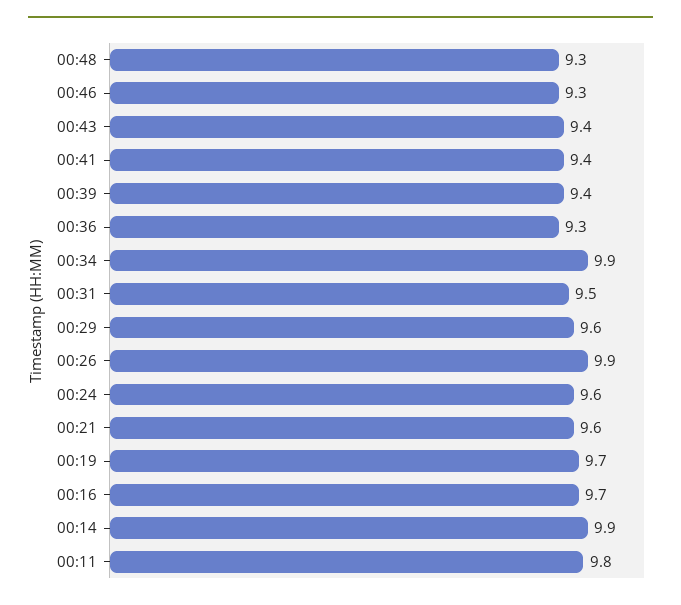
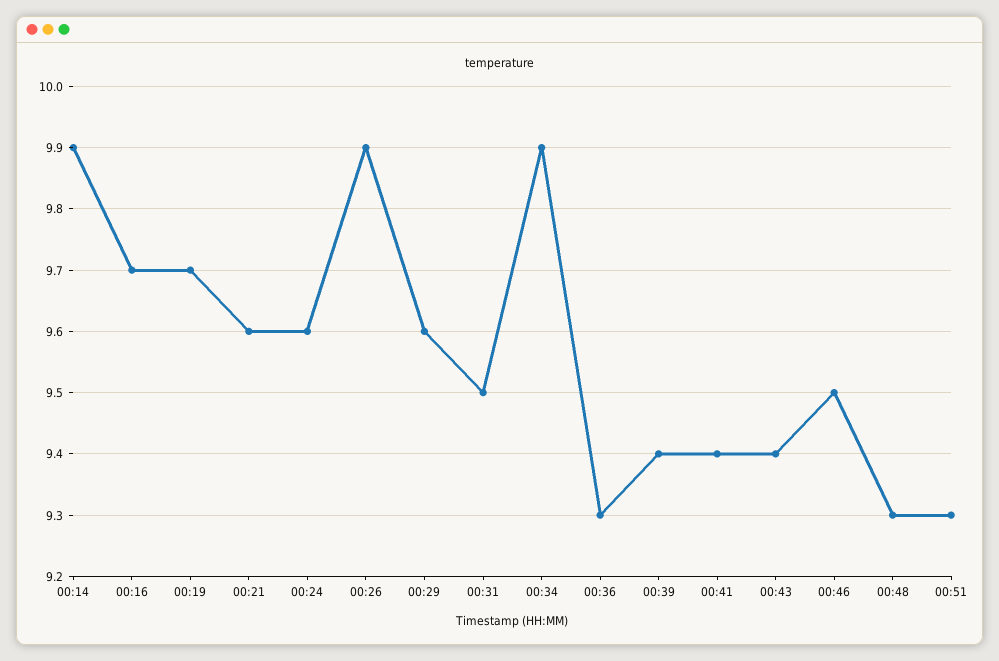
00:46: 9.3 -> 9.5
00:11: 9.8 -> none
00:51: none -> 9.3

